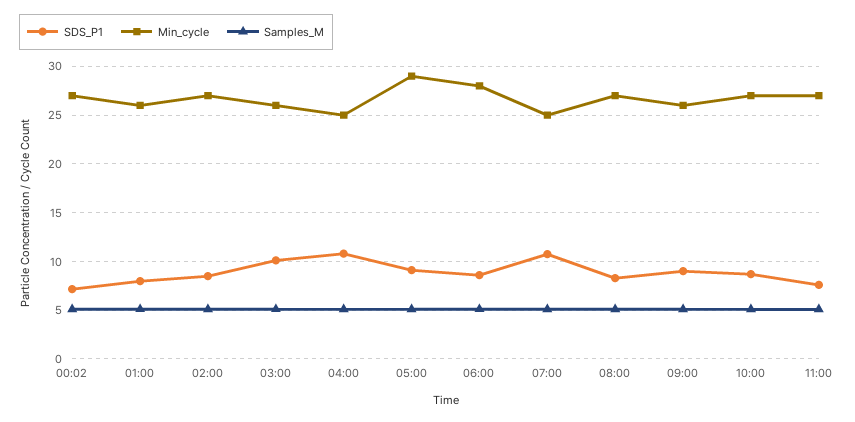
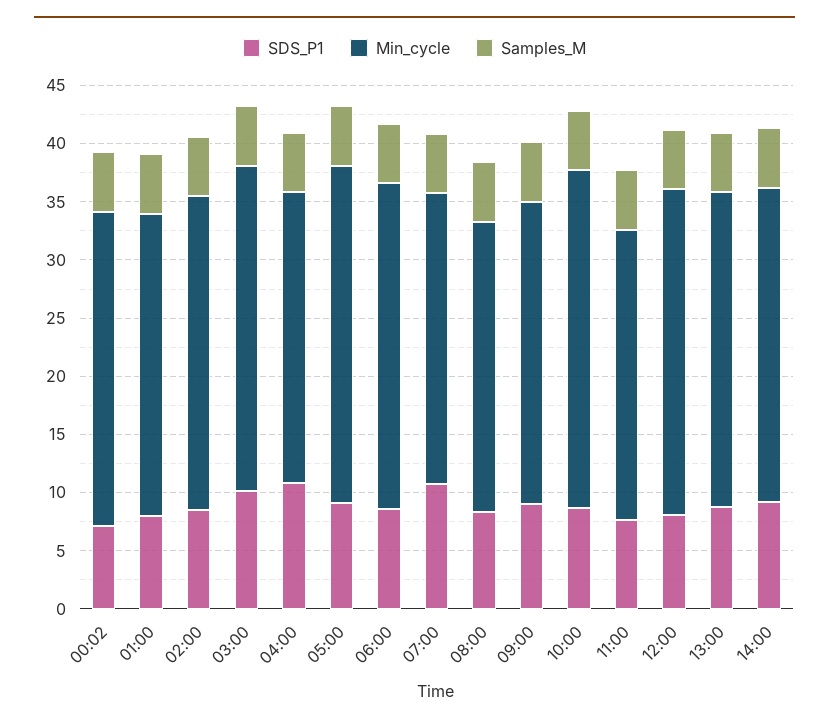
Min_cycle, 03:00: 26 -> 28
Min_cycle, 08:00: 27 -> 25
Min_cycle, 10:00: 27 -> 29
Min_cycle, 11:00: 27 -> 25
SDS_P1, 12:00: none -> 8
Min_cycle, 12:00: none -> 28
Samples_M, 12:00: none -> 5
SDS_P1, 13:00: none -> 9
Min_cycle, 13:00: none -> 27
Samples_M, 13:00: none -> 5
SDS_P1, 14:00: none -> 9
Min_cycle, 14:00: none -> 27
Samples_M, 14:00: none -> 5

